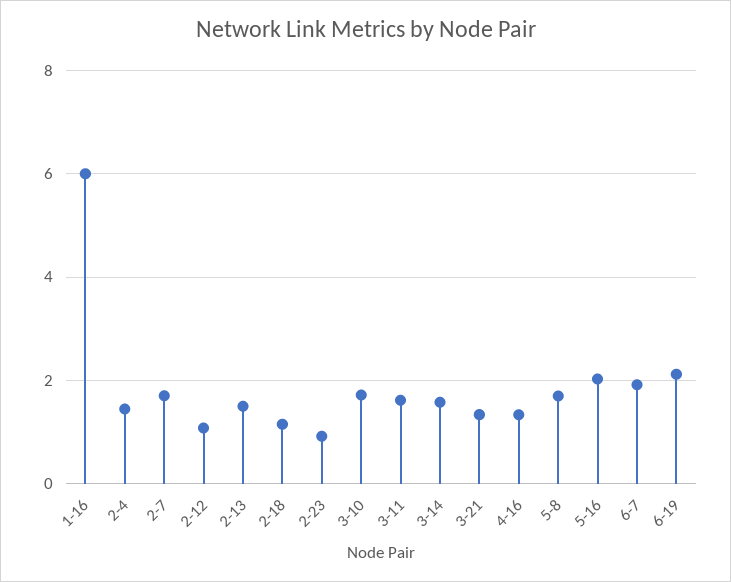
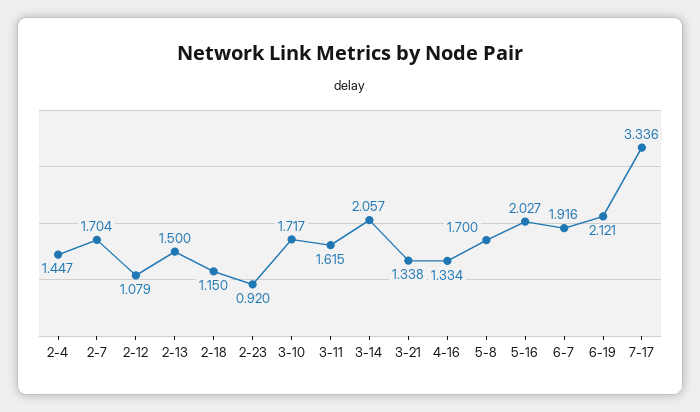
1-16: 6 -> none
3-14: 1.6 -> 2.057
7-17: none -> 3.336

